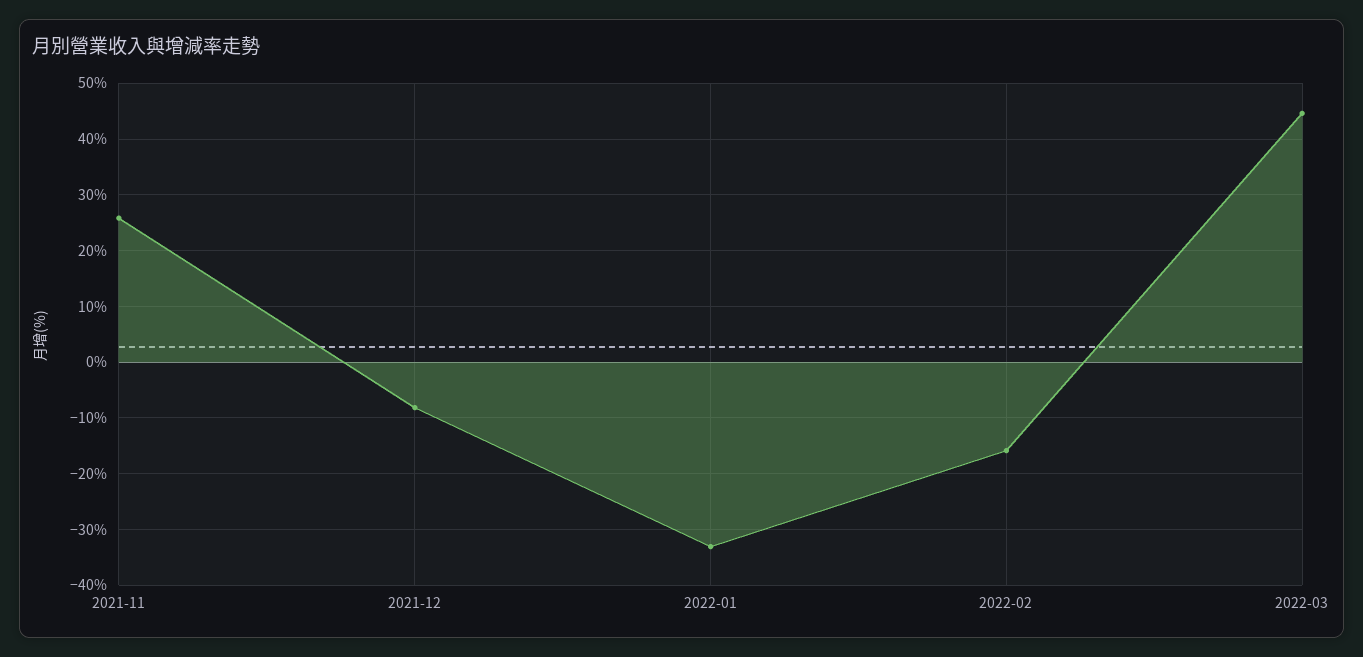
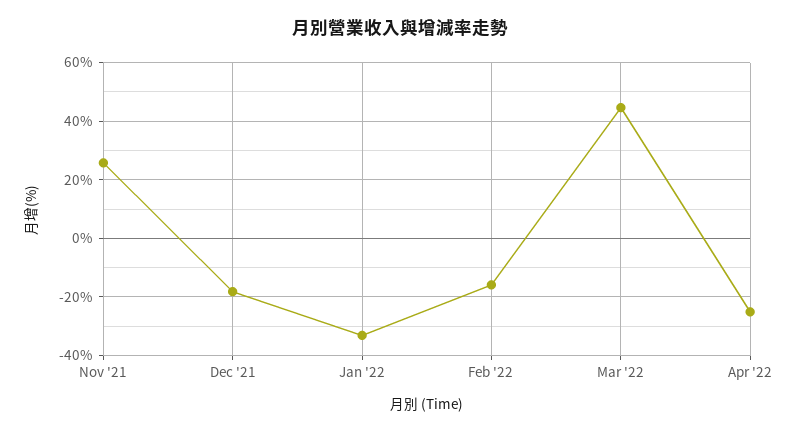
2021-12: -8 -> -17.5
Apr '22: none -> -25

